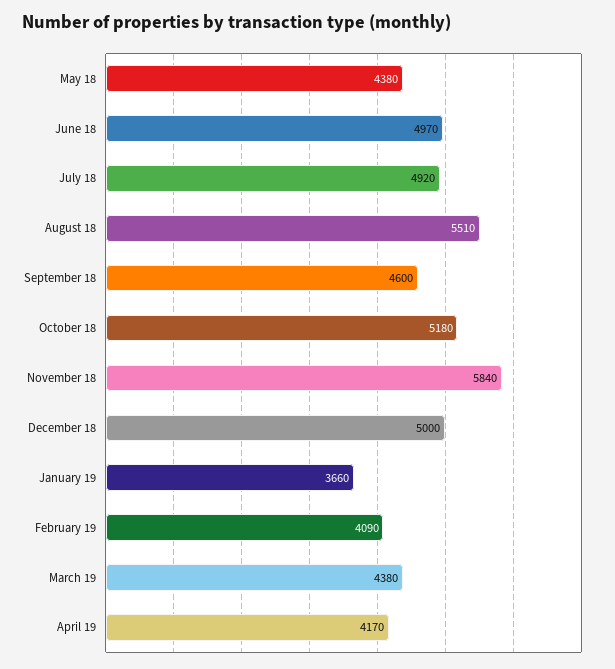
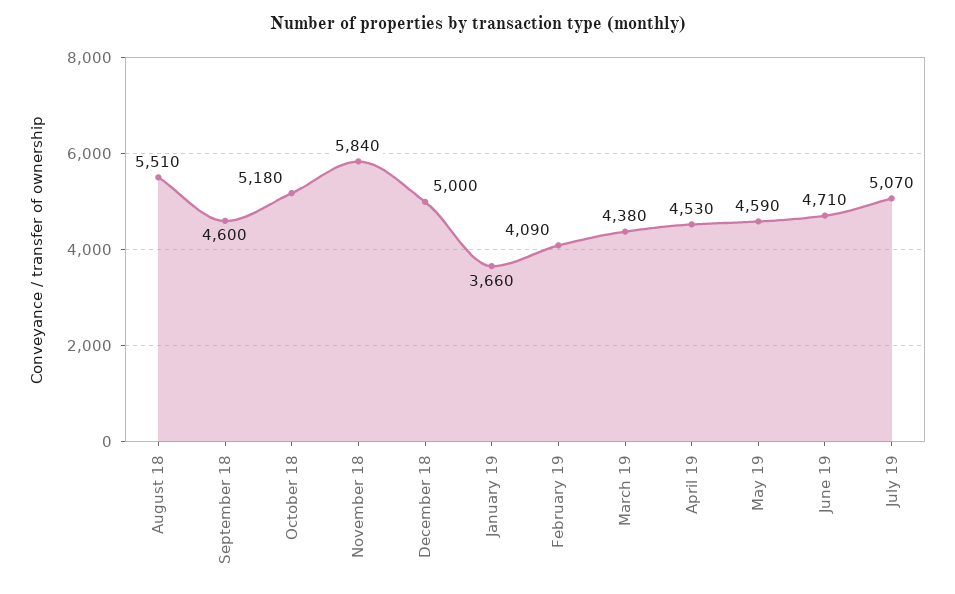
May 18: 4380 -> none
June 18: 4970 -> none
July 18: 4920 -> none
April 19: 4170 -> 4530
May 19: none -> 4590
June 19: none -> 4710
July 19: none -> 5070

